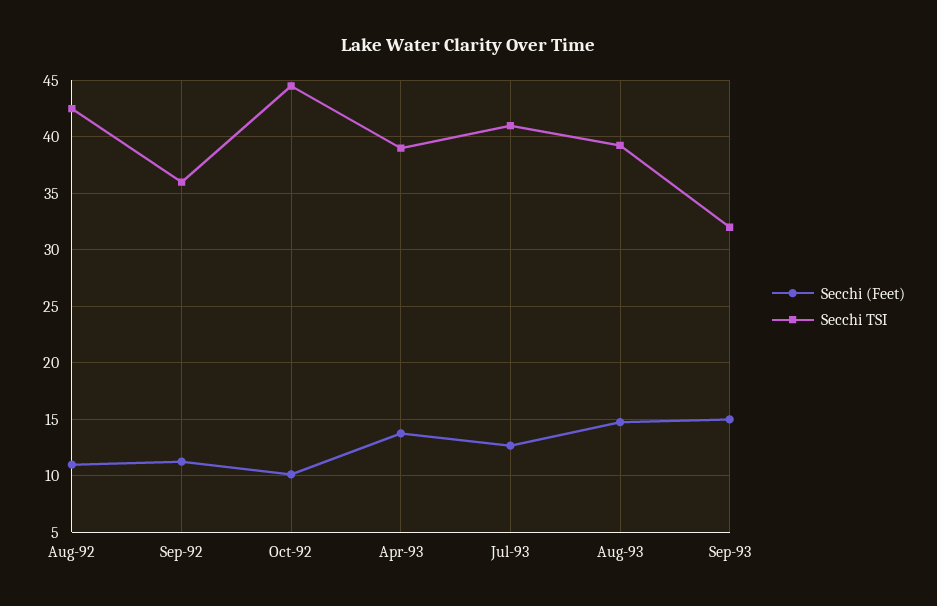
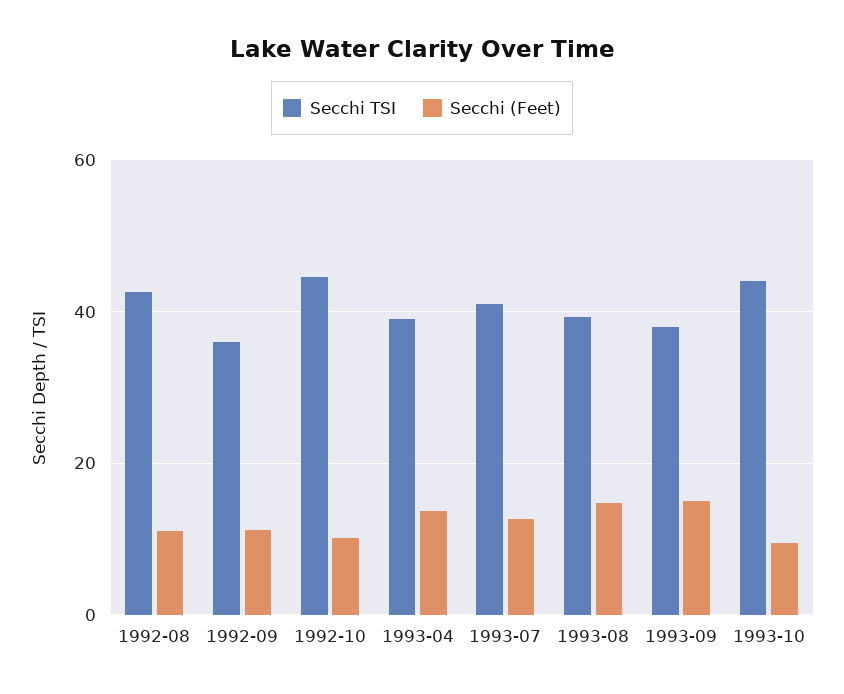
Secchi TSI, Sep-93: 32 -> 38
Secchi TSI, 1993-10: none -> 44
Secchi (Feet), 1993-10: none -> 10

